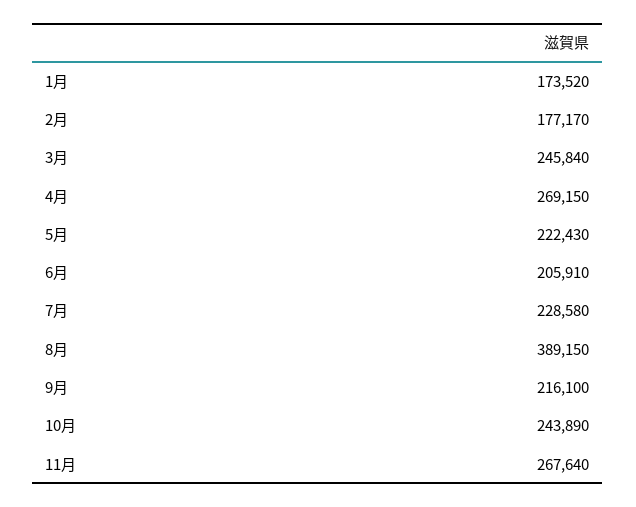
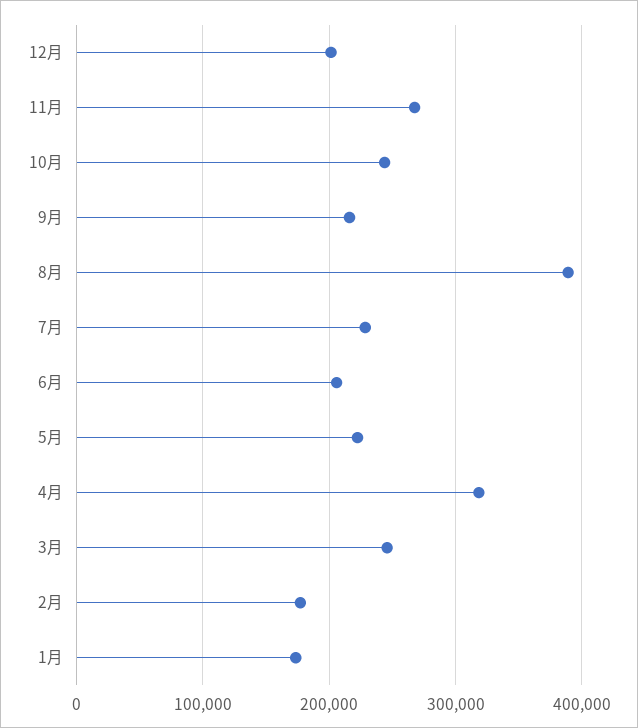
4月: 269150 -> 320000
12月: none -> 200000

